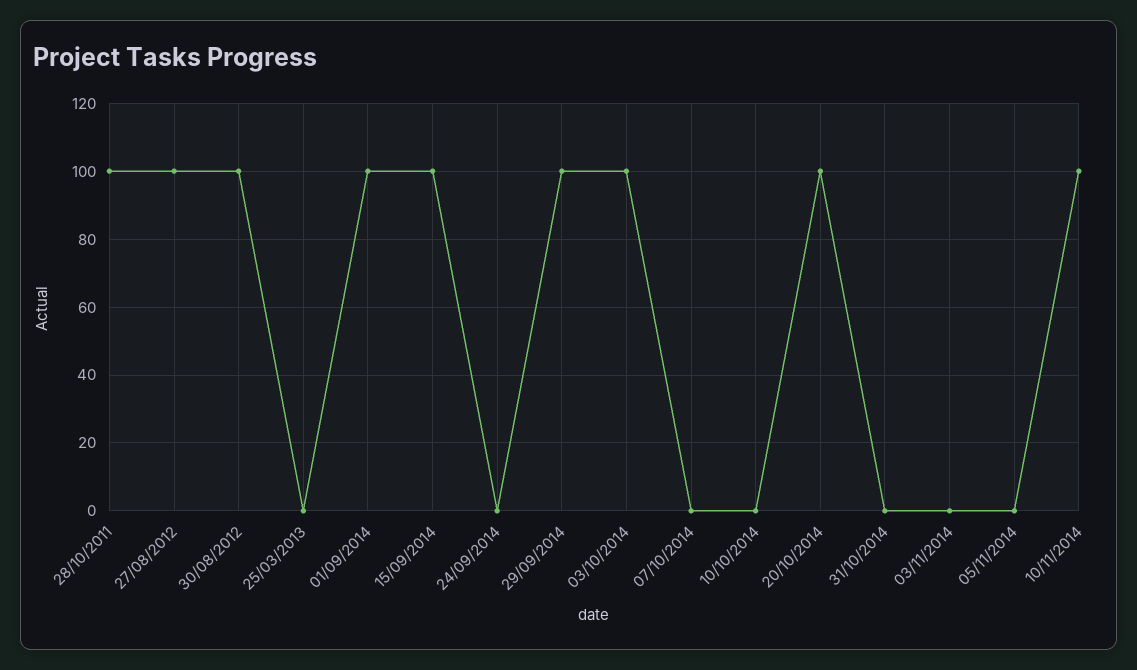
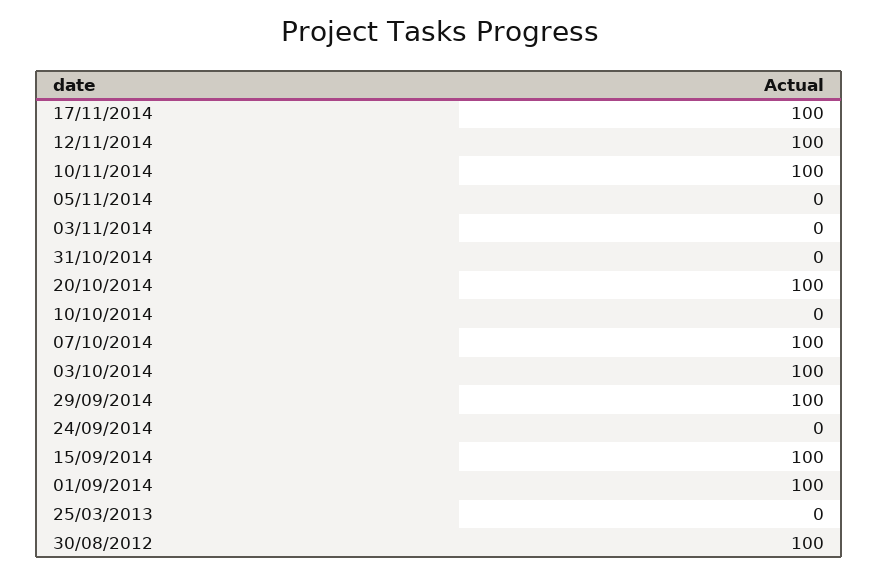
28/10/2011: 100 -> none
27/08/2012: 100 -> none
07/10/2014: 0 -> 100
17/11/2014: none -> 100
12/11/2014: none -> 100

